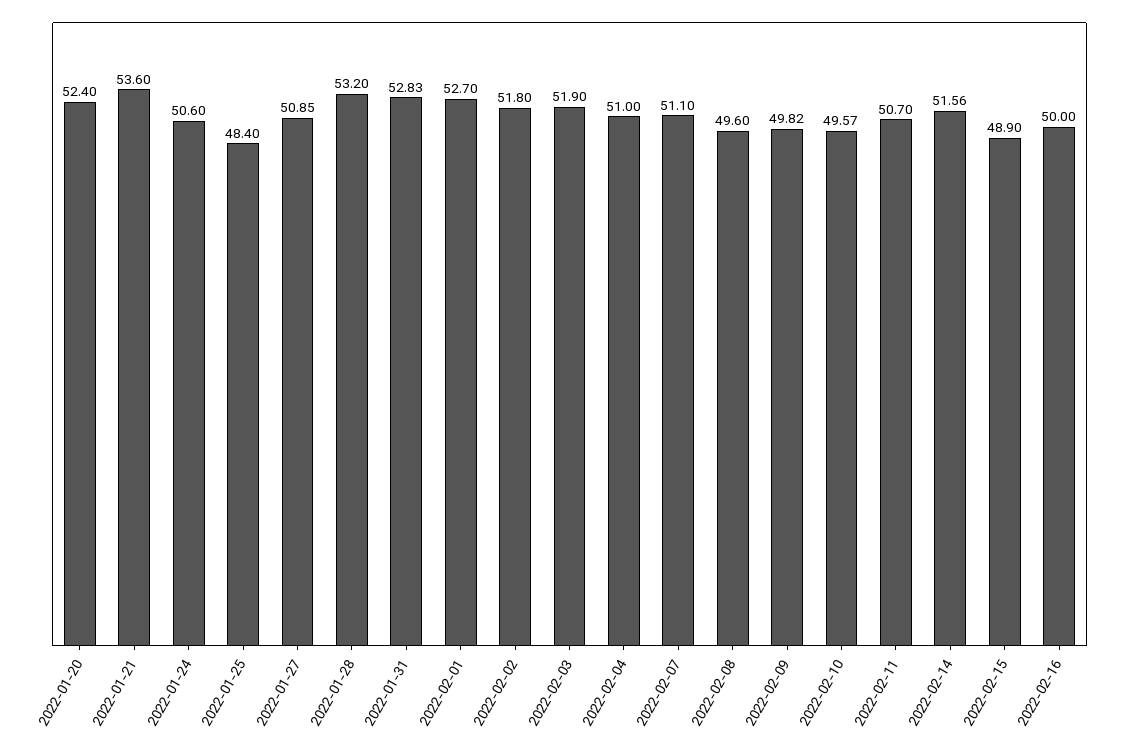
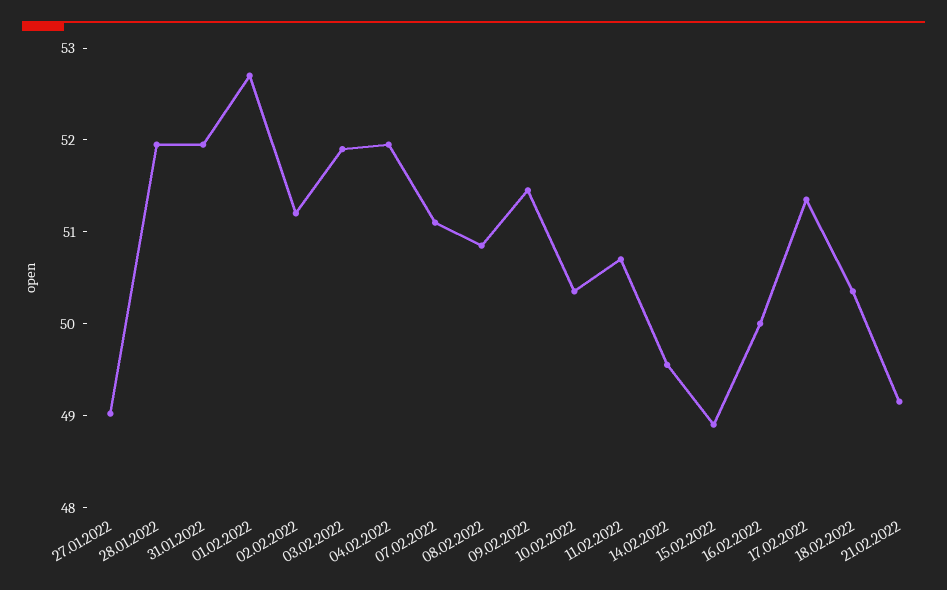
2022-01-20: 52.4 -> none
2022-01-21: 53.6 -> none
2022-01-24: 50.6 -> none
2022-01-25: 48.4 -> none
2022-01-27: 50.85 -> 49
2022-01-28: 53.2 -> 52
2022-01-31: 52.83 -> 52
2022-02-02: 51.8 -> 51.2
2022-02-04: 51 -> 52
2022-02-08: 49.6 -> 50.8
2022-02-09: 49.82 -> 51.4
2022-02-10: 49.57 -> 50.4
2022-02-14: 51.56 -> 49.6
17.02.2022: none -> 51.4
18.02.2022: none -> 50.4
21.02.2022: none -> 49.2

